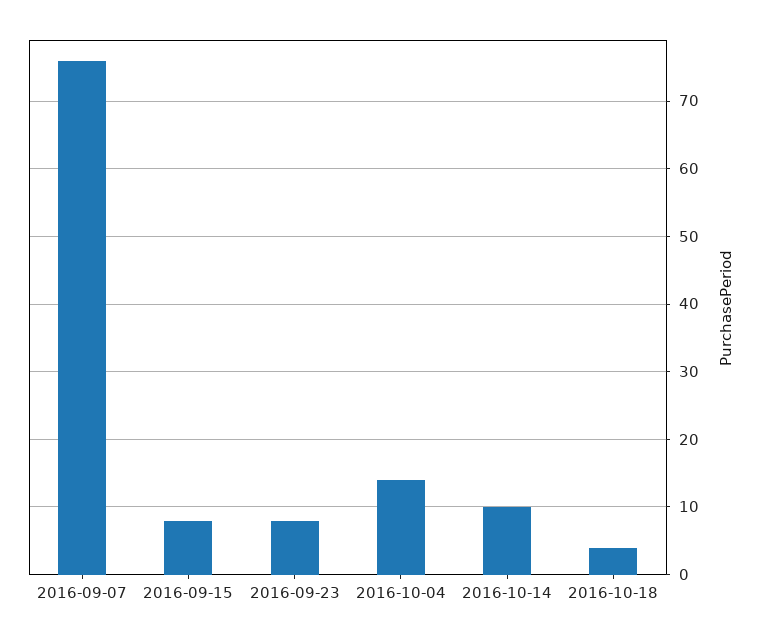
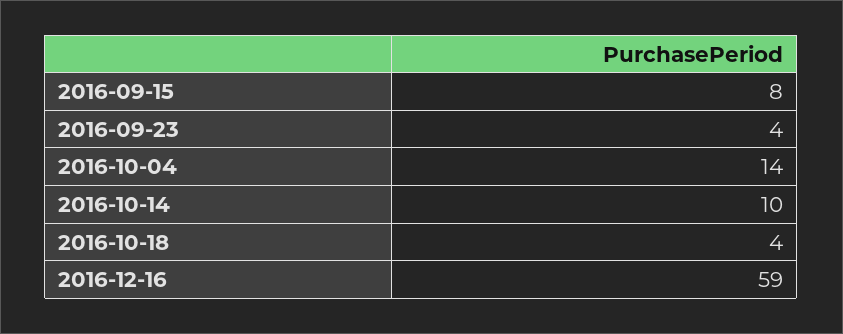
2016-09-07: 76 -> none
2016-09-23: 8 -> 4
2016-12-16: none -> 59

